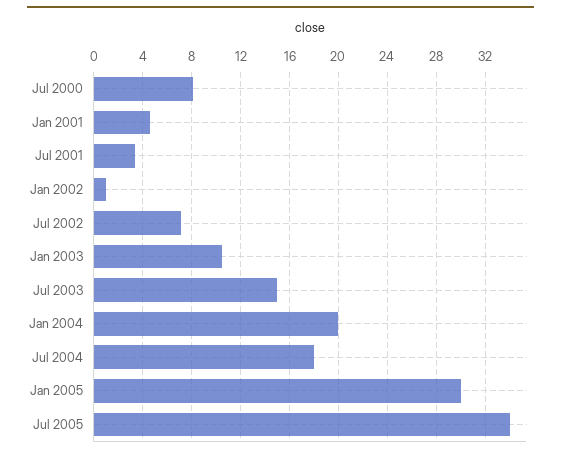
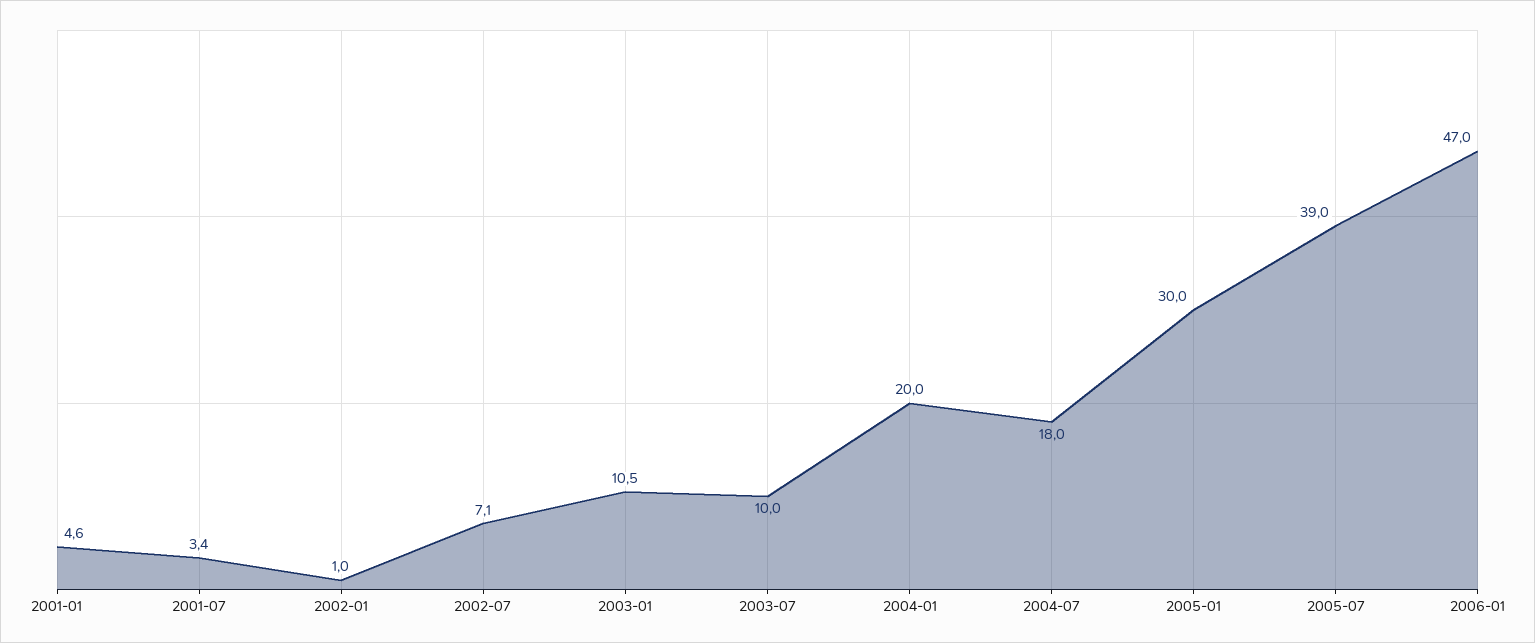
Jul 2000: 8 -> none
Jul 2003: 15 -> 10
Jul 2005: 34 -> 39
2006-01: none -> 47

